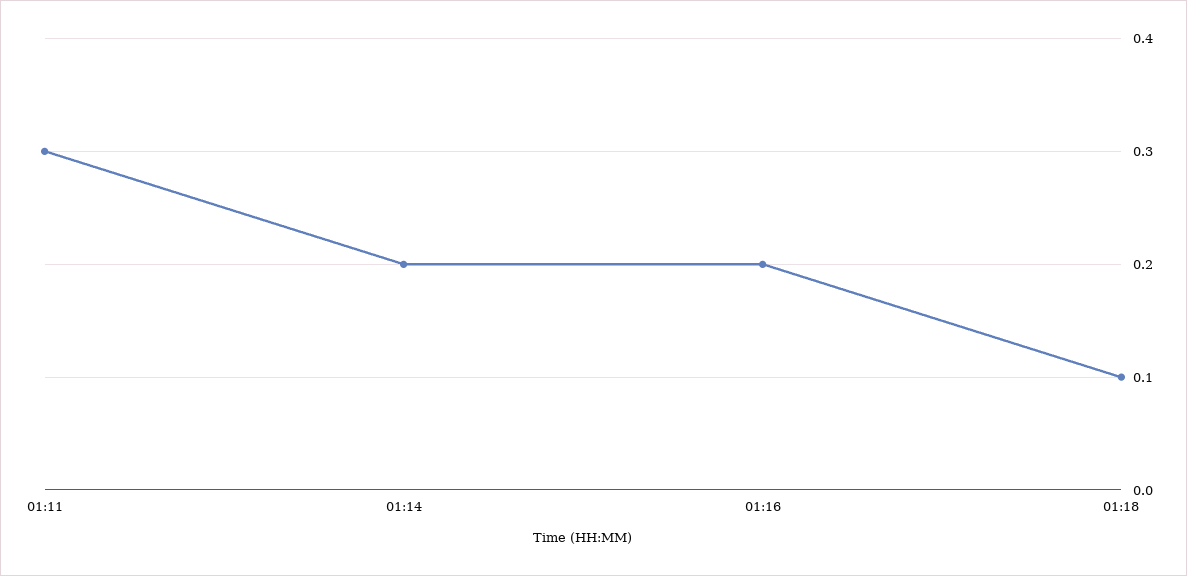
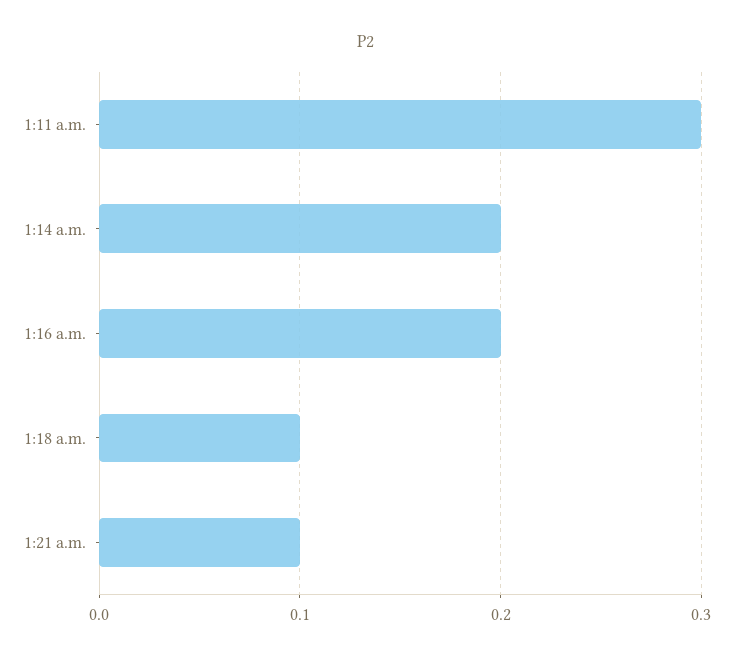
1:21 a.m.: none -> 0.1

